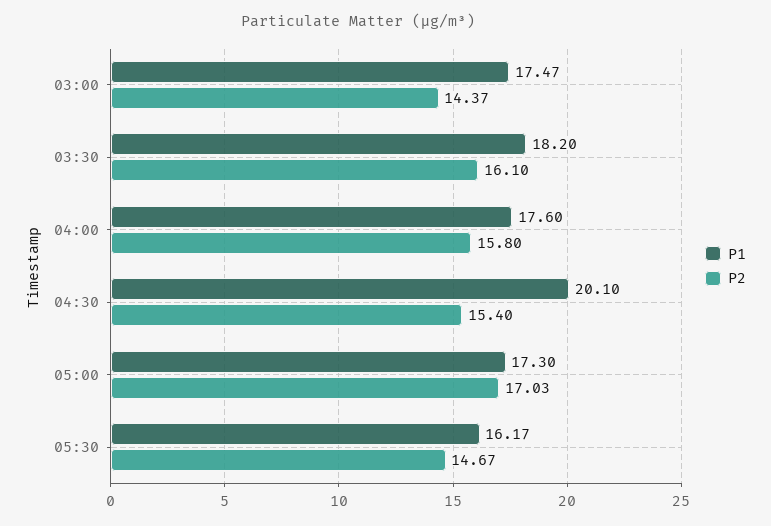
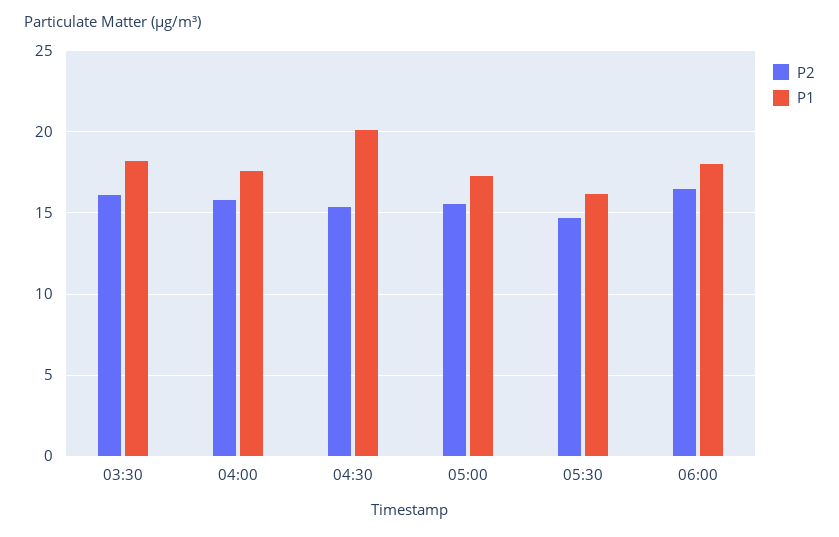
P1, 03:00: 17.47 -> none
P2, 03:00: 14.37 -> none
P2, 05:00: 17.03 -> 15.5
P2, 06:00: none -> 16.5
P1, 06:00: none -> 18

